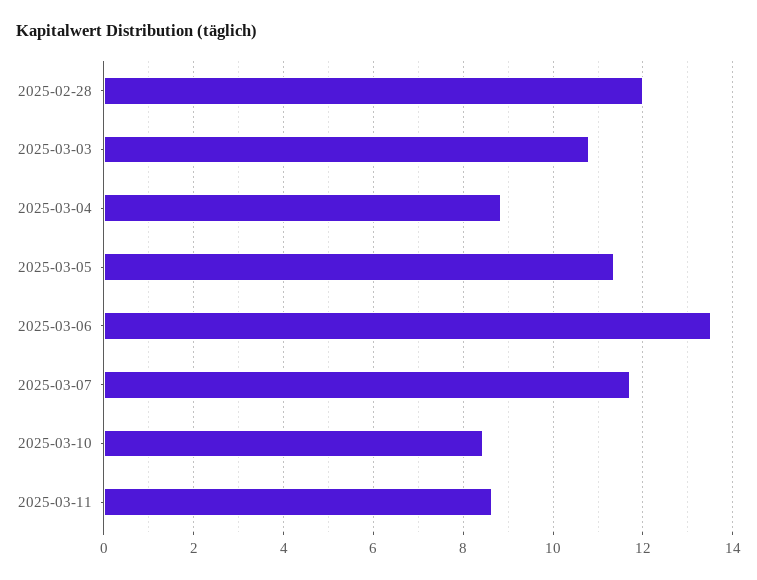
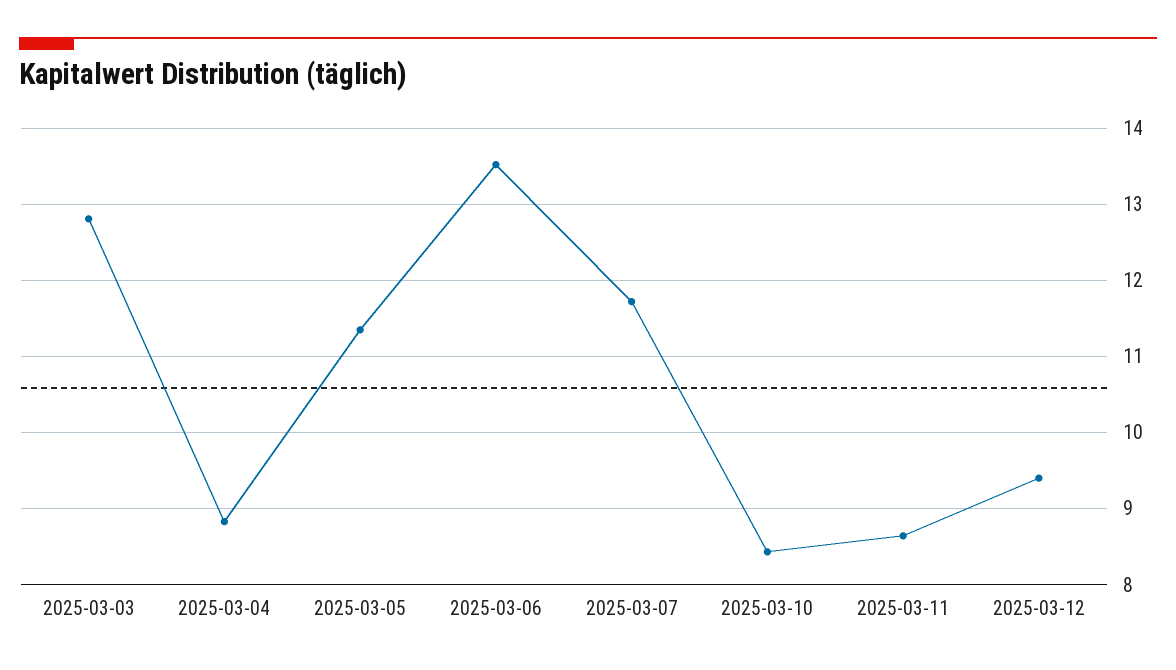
2025-02-28: 12 -> none
2025-03-03: 10.8 -> 12.8
2025-03-12: none -> 9.4

